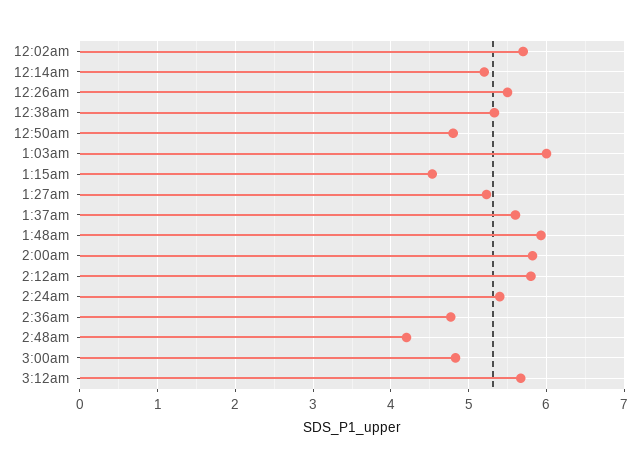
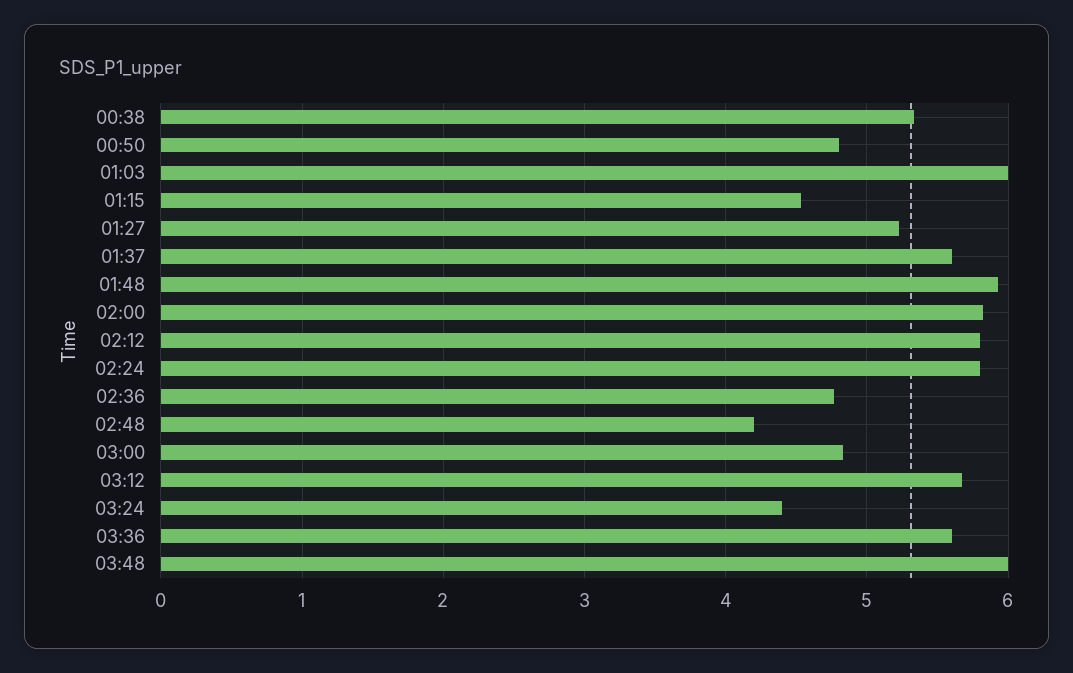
12:02am: 5.7 -> none
12:14am: 5.2 -> none
12:26am: 5.5 -> none
2:24am: 5.4 -> 5.8
03:24: none -> 4.4
03:36: none -> 5.6
03:48: none -> 6

